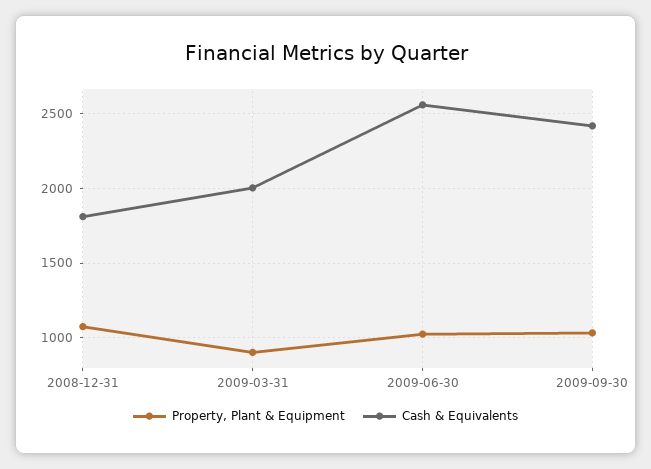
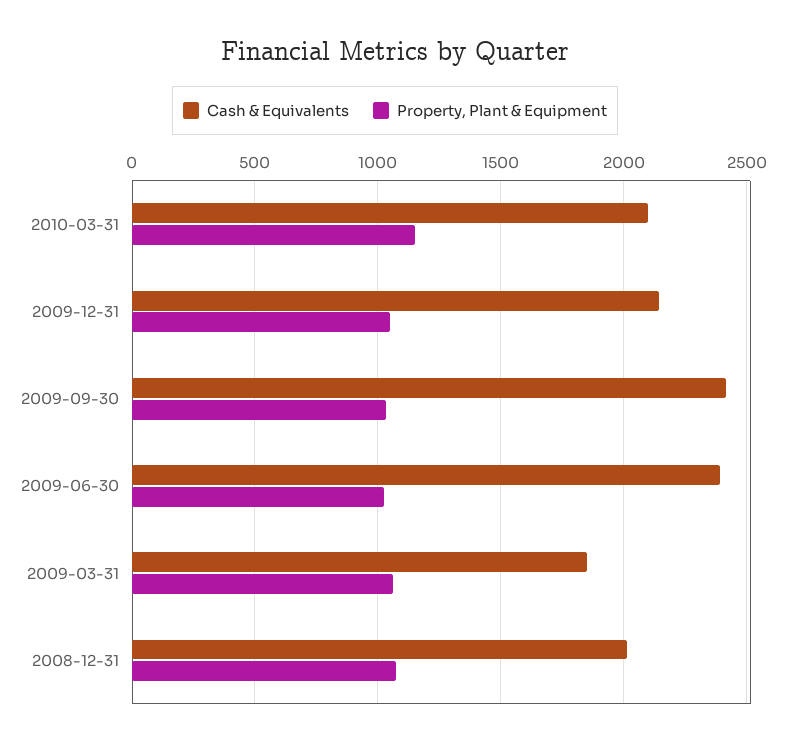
Cash & Equivalents, 2008-12-31: 1800 -> 2000
Property, Plant & Equipment, 2009-03-31: 900 -> 1050
Cash & Equivalents, 2009-03-31: 2000 -> 1850
Cash & Equivalents, 2009-06-30: 2550 -> 2400
Cash & Equivalents, 2010-03-31: none -> 2100
Property, Plant & Equipment, 2010-03-31: none -> 1150
Cash & Equivalents, 2009-12-31: none -> 2150
Property, Plant & Equipment, 2009-12-31: none -> 1050

